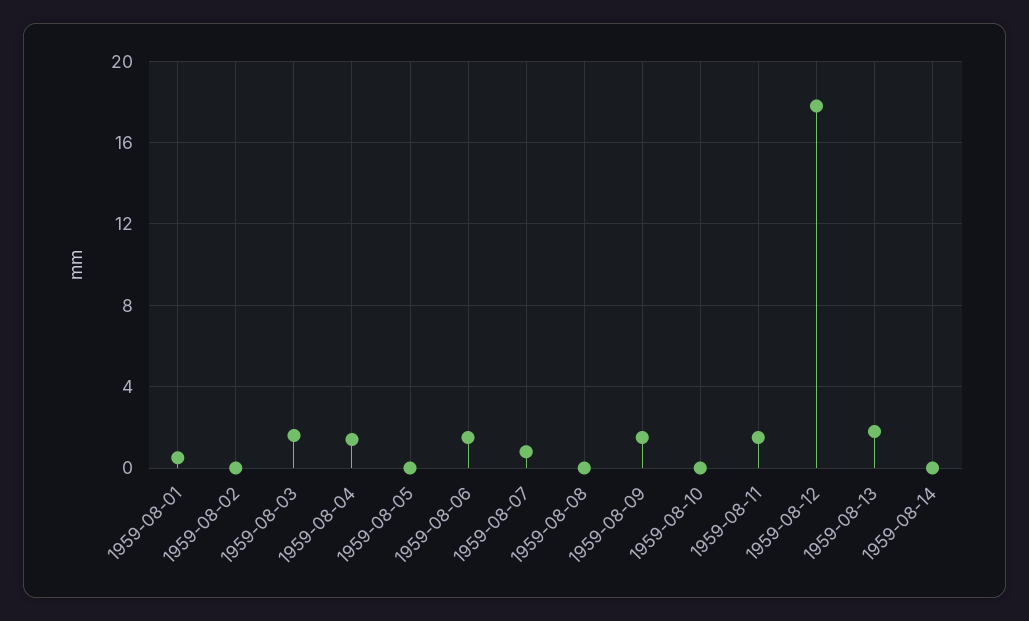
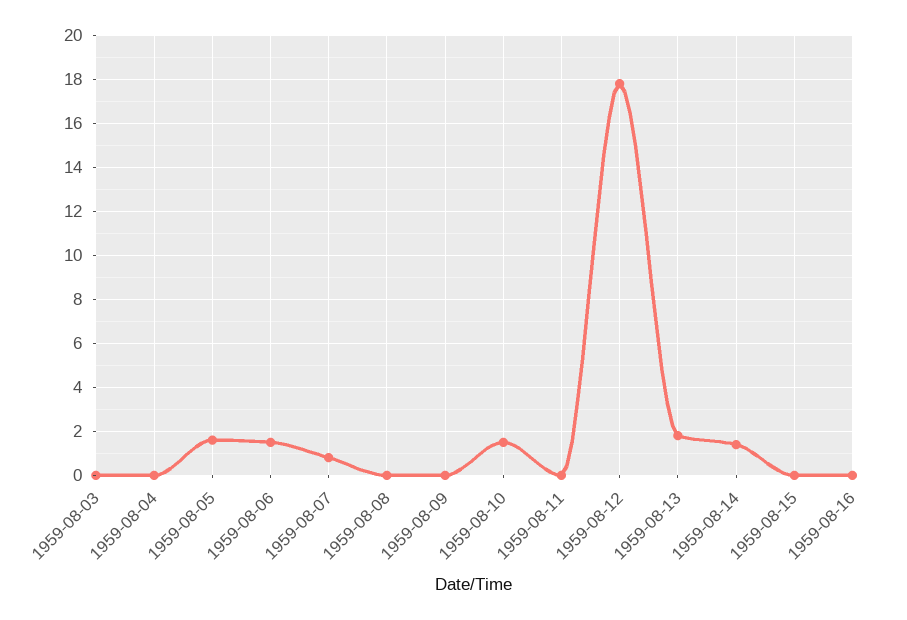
1959-08-01: 0.5 -> none
1959-08-02: 0 -> none
1959-08-03: 1.5 -> 0
1959-08-04: 1.5 -> 0
1959-08-05: 0 -> 1.5
1959-08-09: 1.5 -> 0
1959-08-10: 0 -> 1.5
1959-08-11: 1.5 -> 0
1959-08-14: 0 -> 1.5
1959-08-15: none -> 0
1959-08-16: none -> 0

